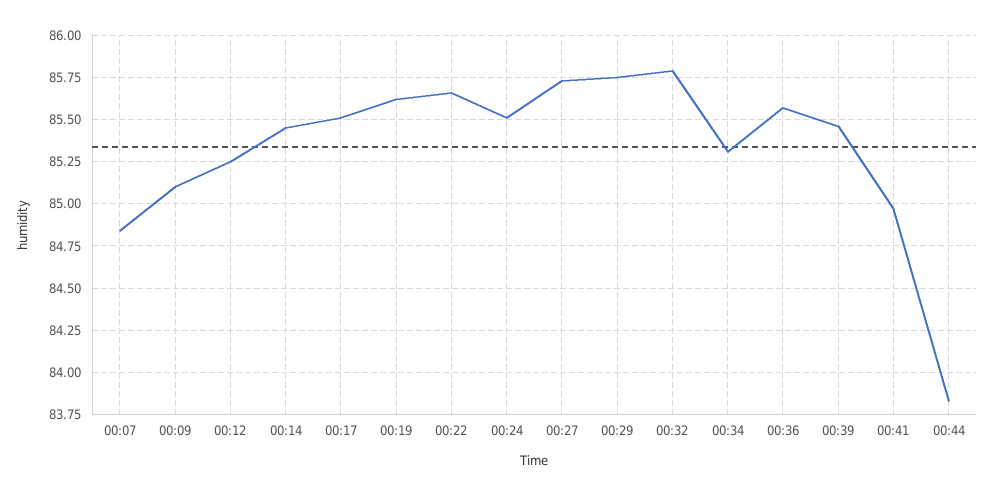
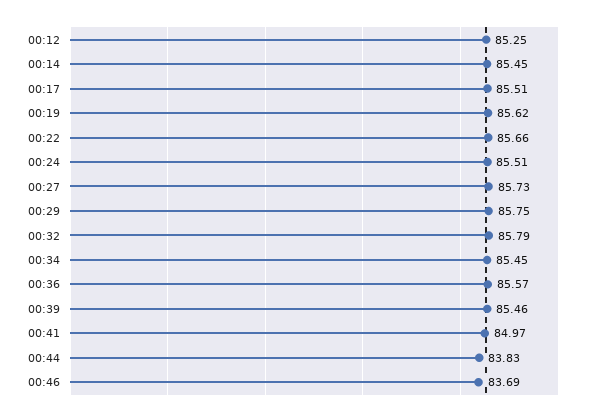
00:07: 84.85 -> none
00:09: 85.1 -> none
00:34: 85.3 -> 85.45
00:46: none -> 83.69

